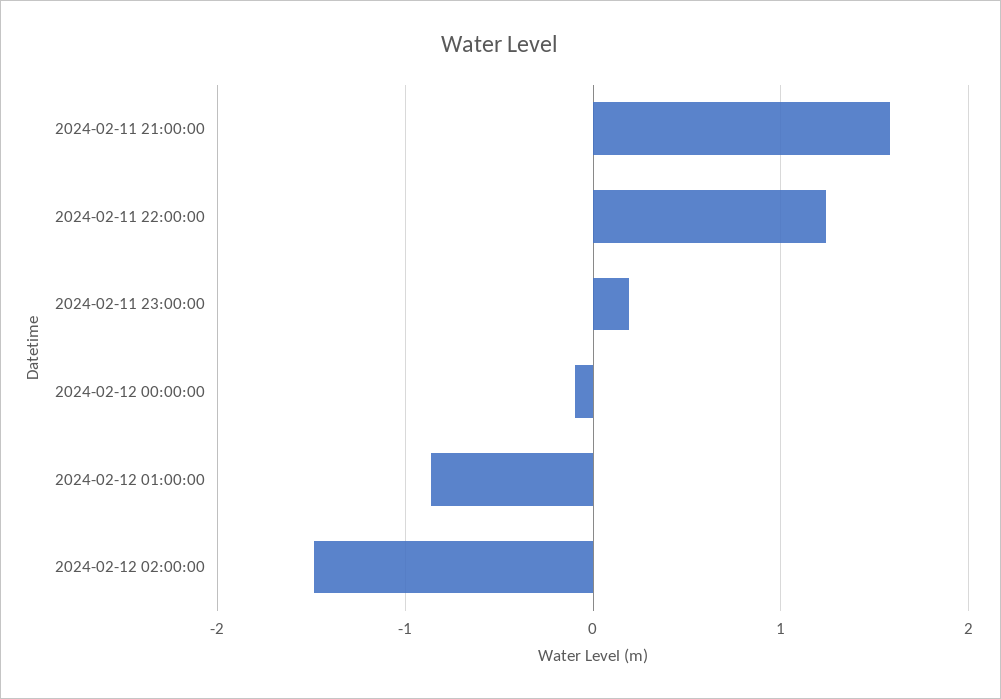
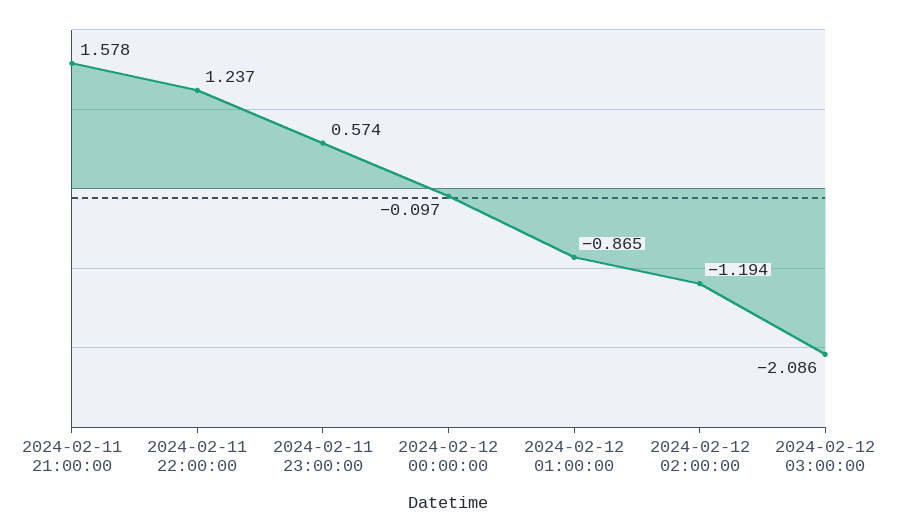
2024-02-11 23:00:00: 0.2 -> 0.574
2024-02-12 02:00:00: -1.5 -> -1.194
2024-02-12 03:00:00: none -> -2.086

